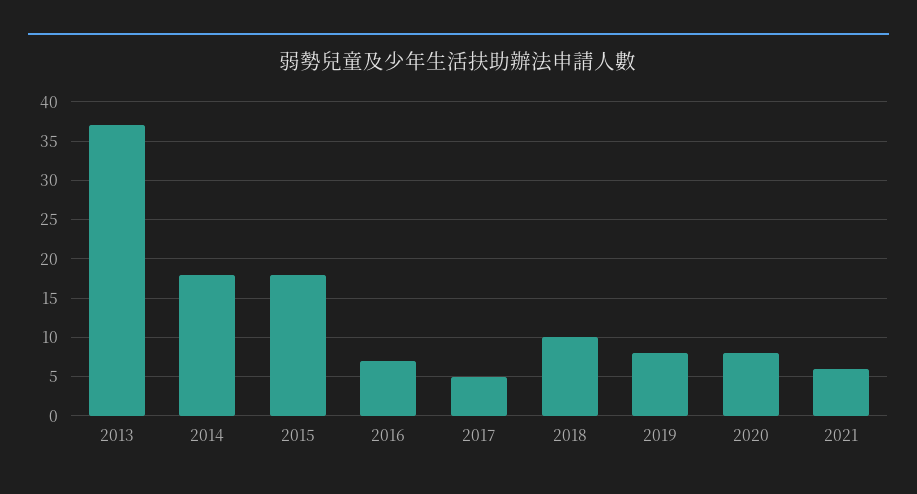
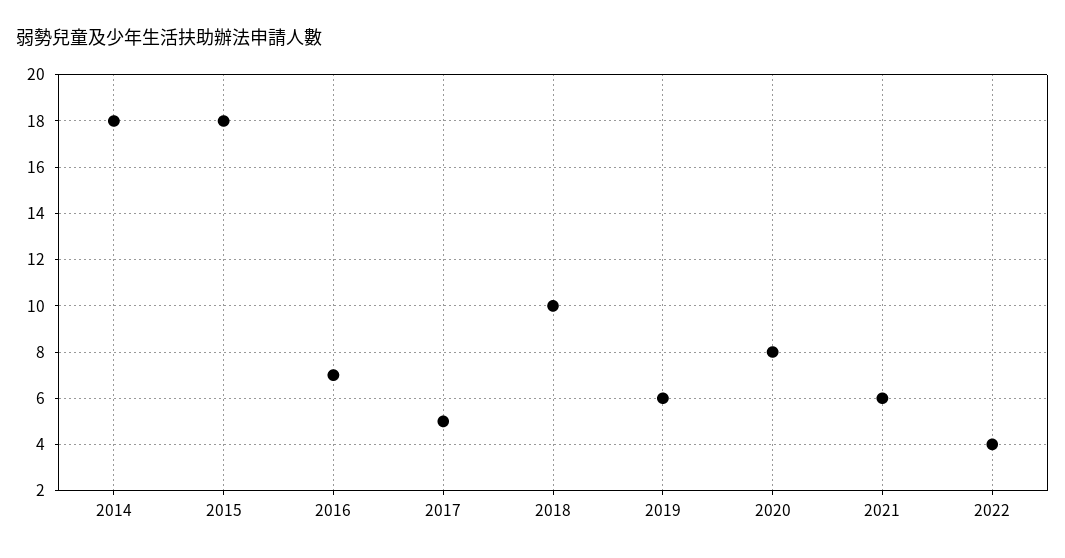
2013: 37 -> none
2019: 8 -> 6
2022: none -> 4

